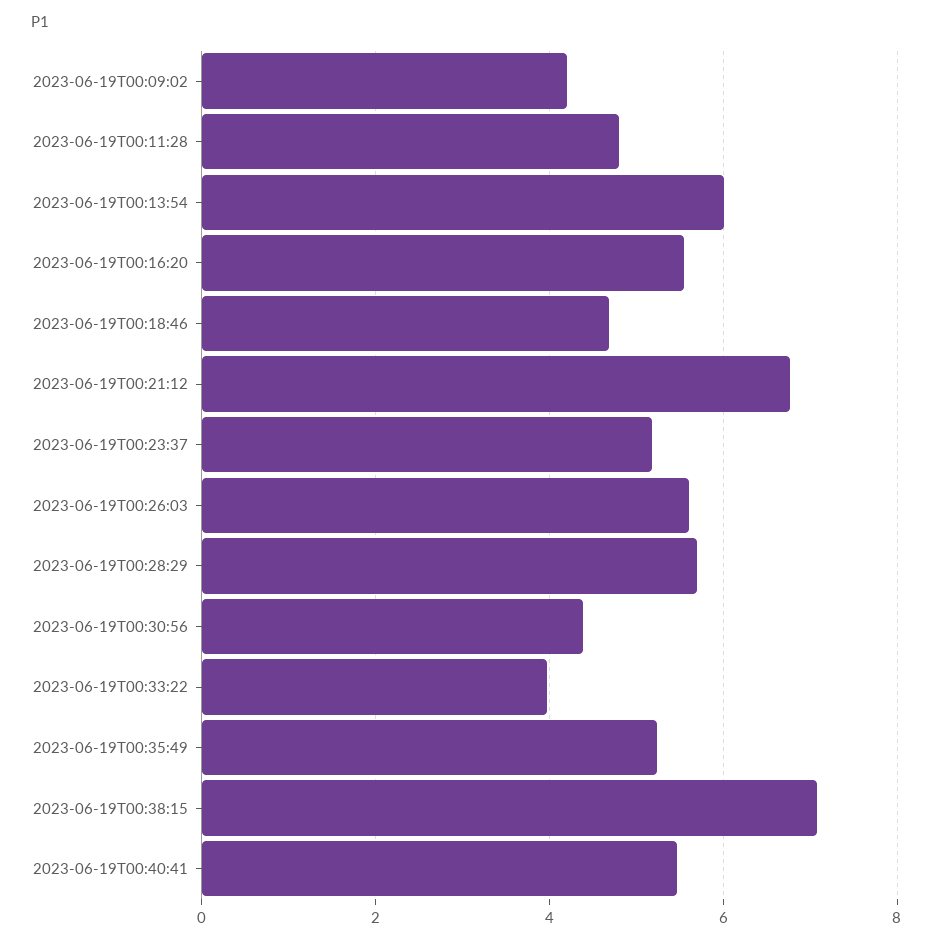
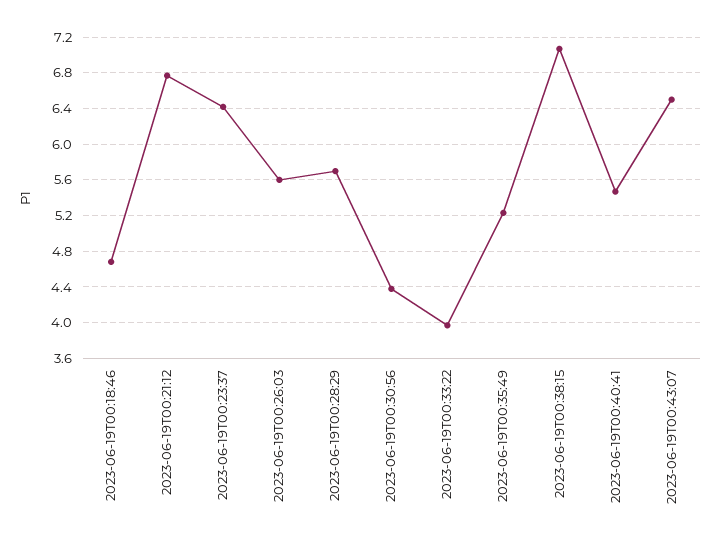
2023-06-19T00:09:02: 4.2 -> none
2023-06-19T00:11:28: 4.8 -> none
2023-06-19T00:13:54: 6 -> none
2023-06-19T00:16:20: 5.6 -> none
2023-06-19T00:23:37: 5.2 -> 6.4
2023-06-19T00:43:07: none -> 6.5

